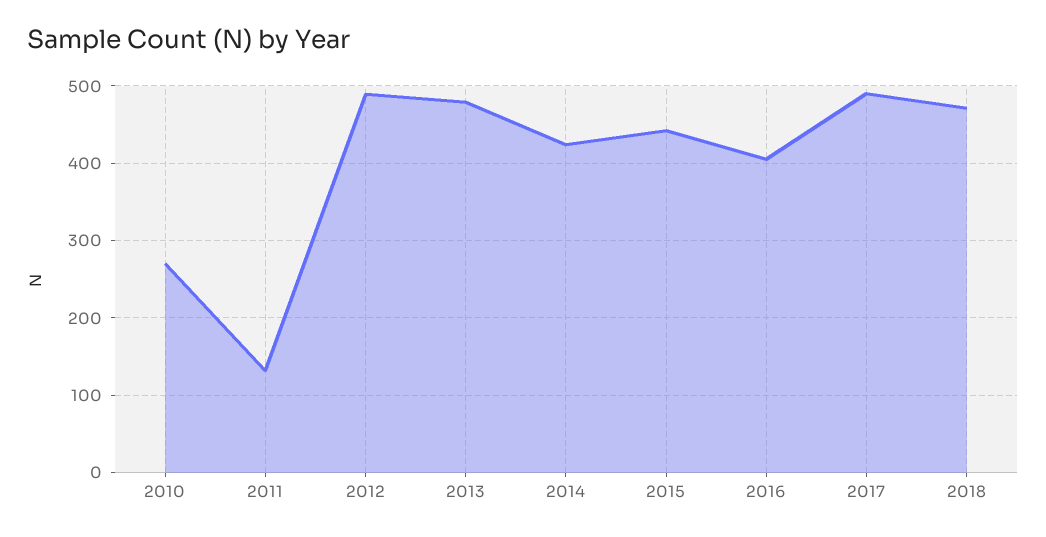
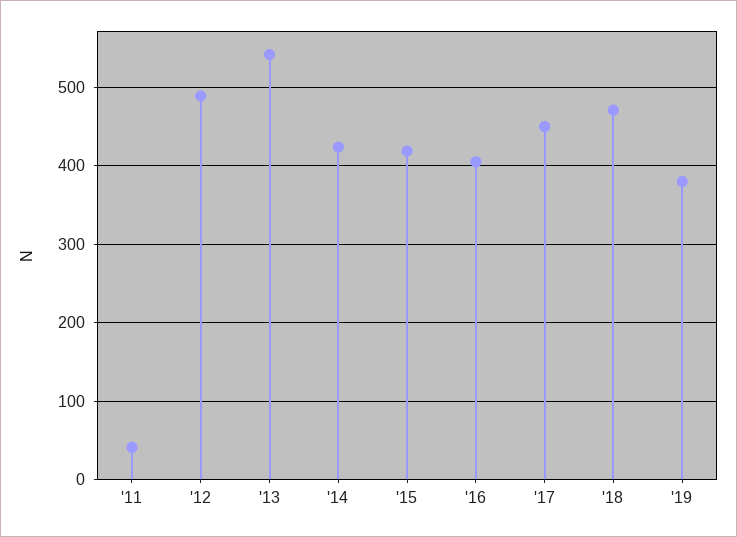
2010: 270 -> none
2011: 130 -> 40
2013: 480 -> 540
2015: 440 -> 420
2017: 490 -> 450
'19: none -> 380

